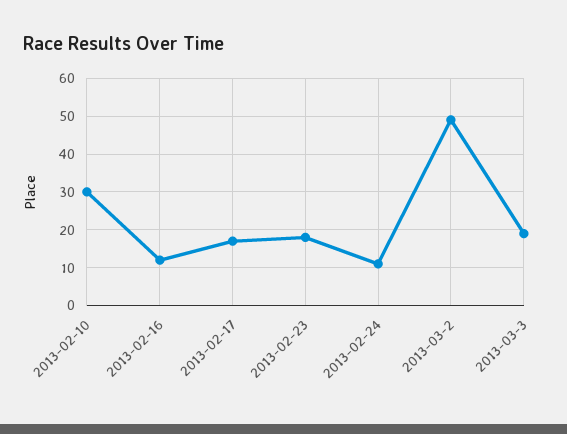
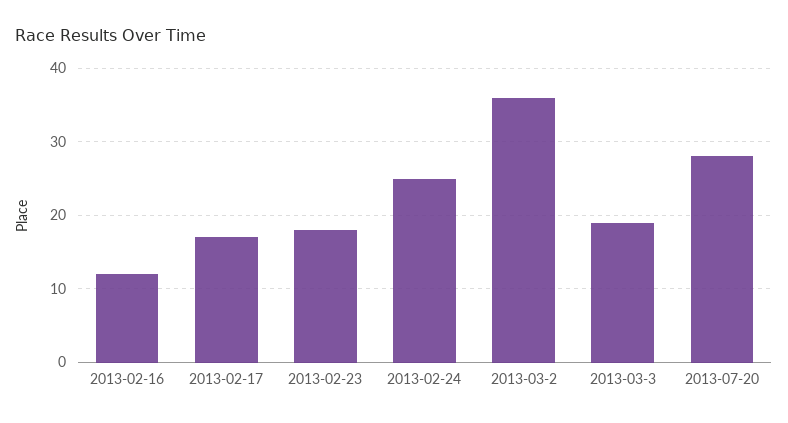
2013-02-10: 30 -> none
2013-02-24: 10 -> 25
2013-03-2: 50 -> 36
2013-07-20: none -> 28

